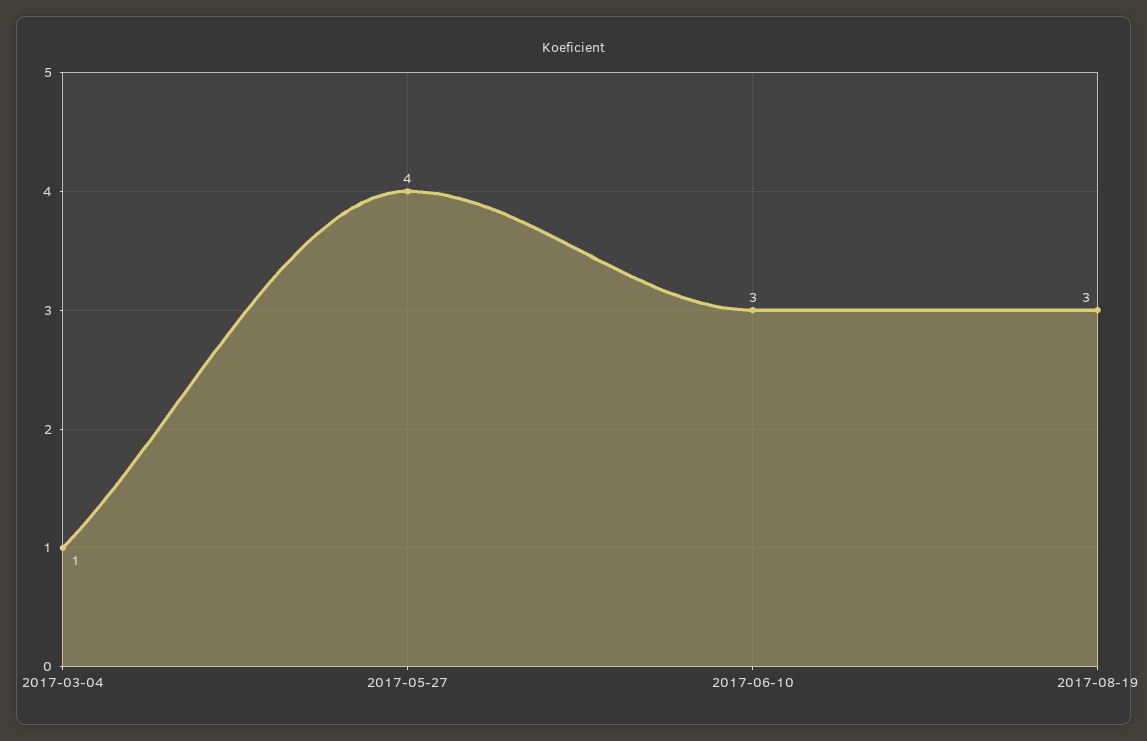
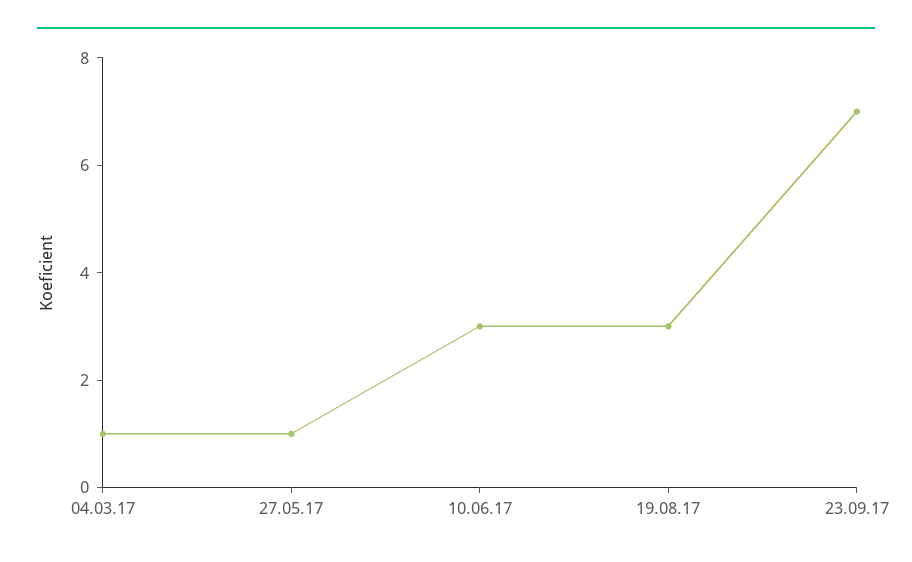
2017-05-27: 4 -> 1
23.09.17: none -> 7

